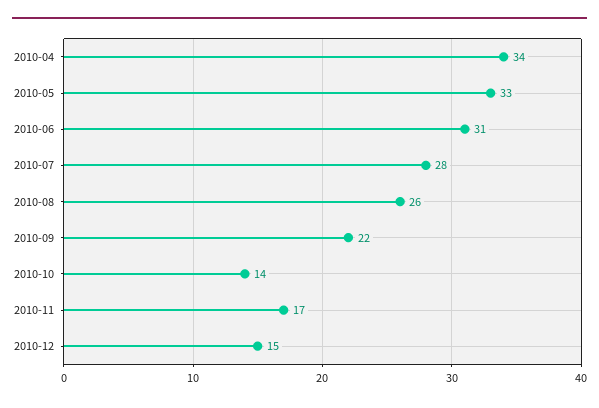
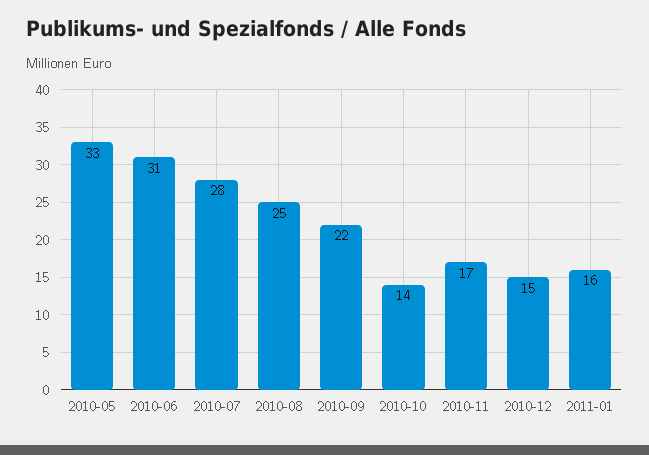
2010-04: 34 -> none
2010-08: 26 -> 25
2011-01: none -> 16

